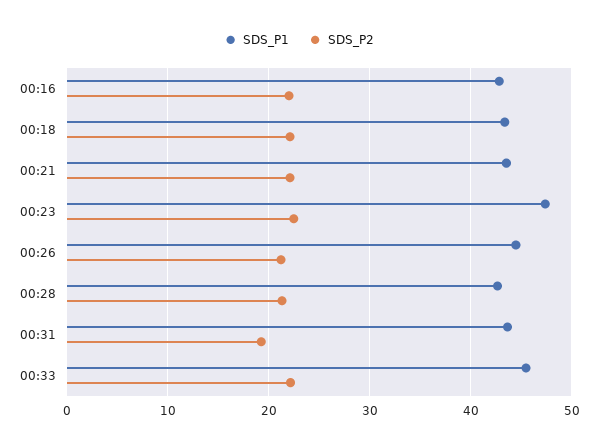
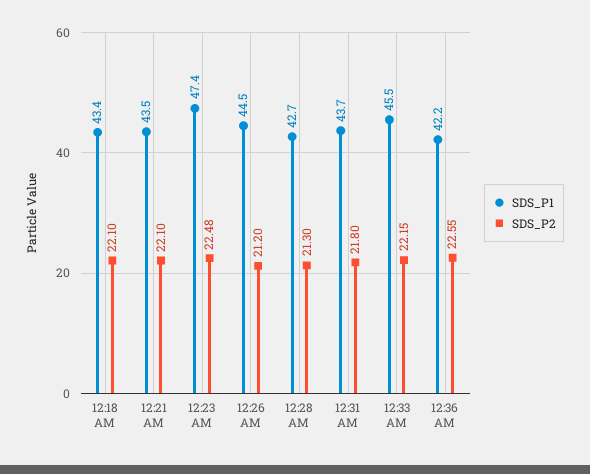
SDS_P1, 00:16: 43 -> none
SDS_P2, 00:16: 22 -> none
SDS_P2, 00:31: 19 -> 21.8
SDS_P1, 12:36 AM: none -> 42.2
SDS_P2, 12:36 AM: none -> 22.55

